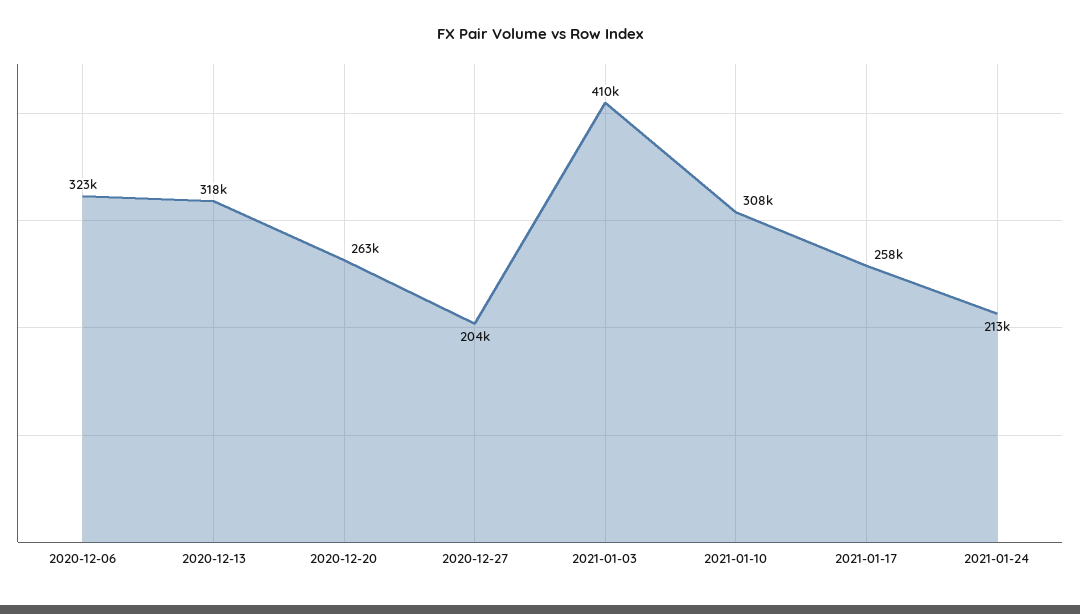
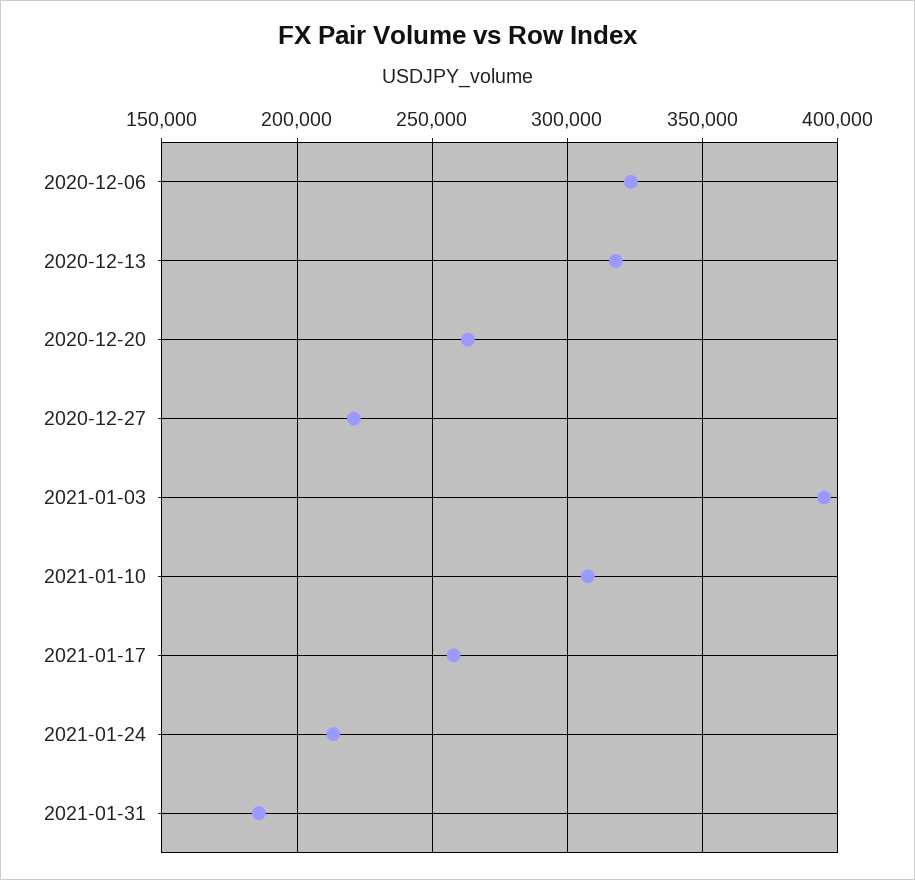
2020-12-27: 204000 -> 220000
2021-01-03: 410000 -> 395000
2021-01-31: none -> 185000

